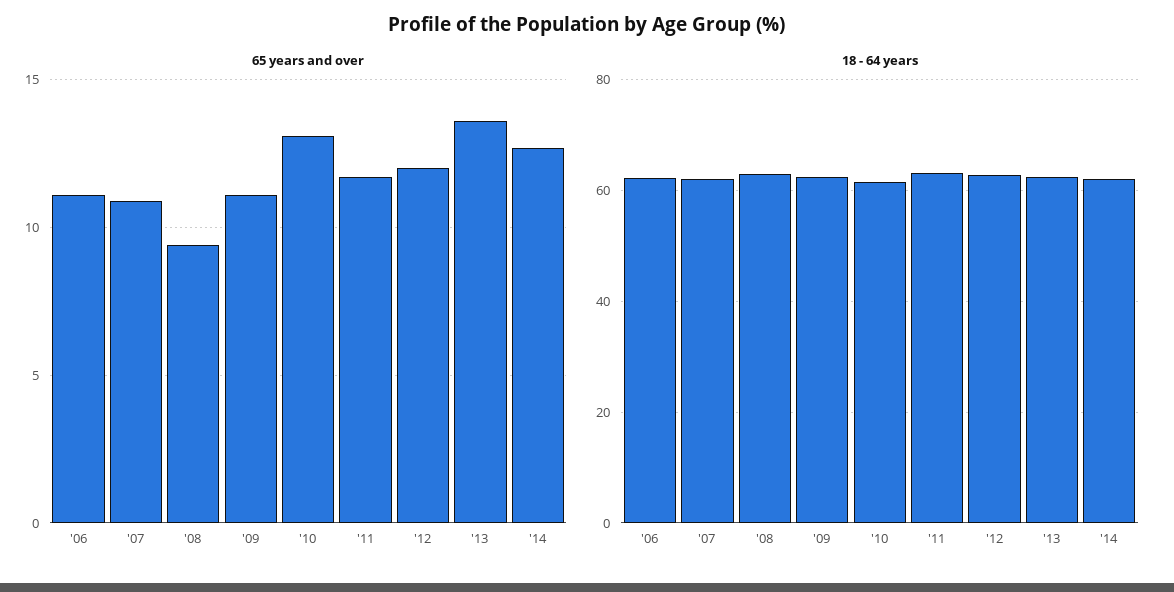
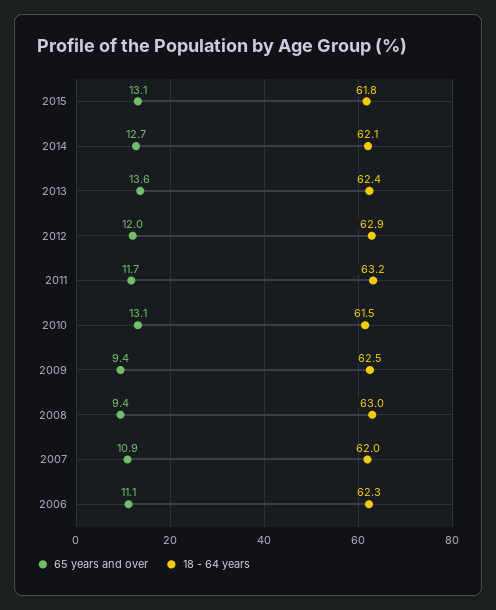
65 years and over, '09: 11 -> 9.4
65 years and over, 2015: none -> 13.1
18 - 64 years, 2015: none -> 61.8

